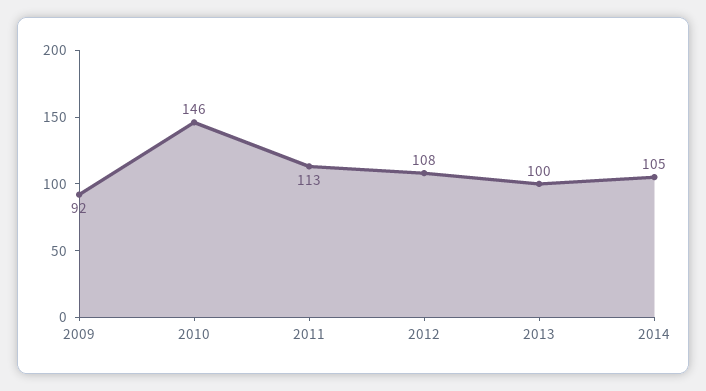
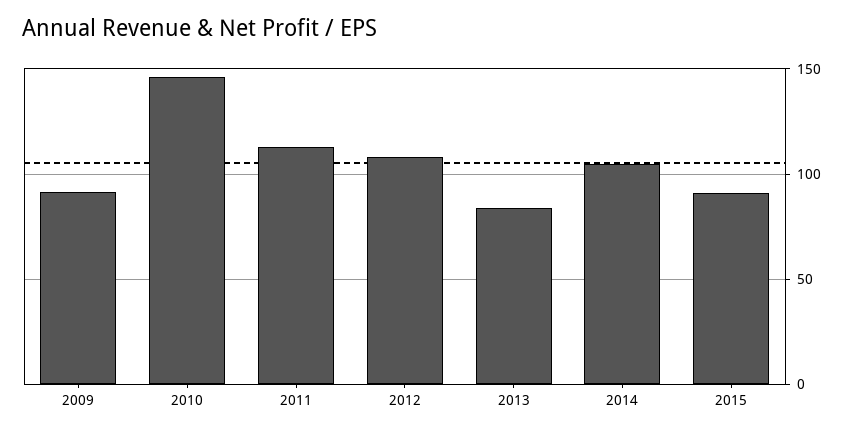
2013: 100 -> 85
2015: none -> 90

